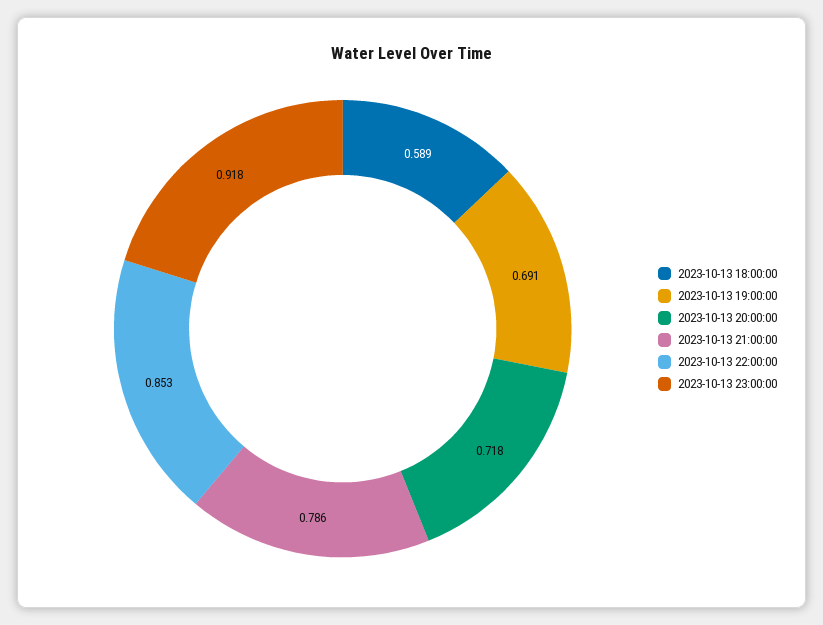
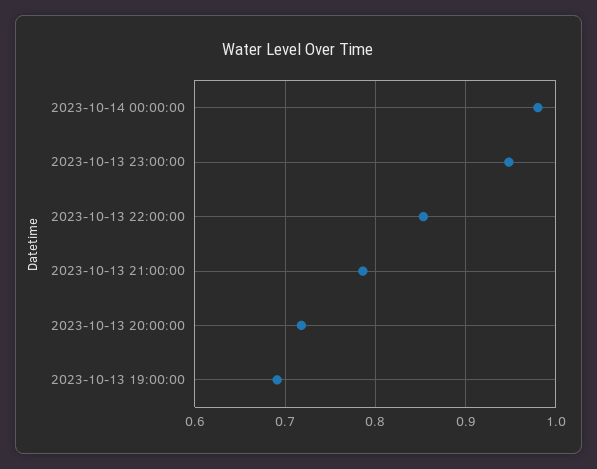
2023-10-13 18:00:00: 0.589 -> none
2023-10-13 23:00:00: 0.918 -> 0.95
2023-10-14 00:00:00: none -> 0.98

